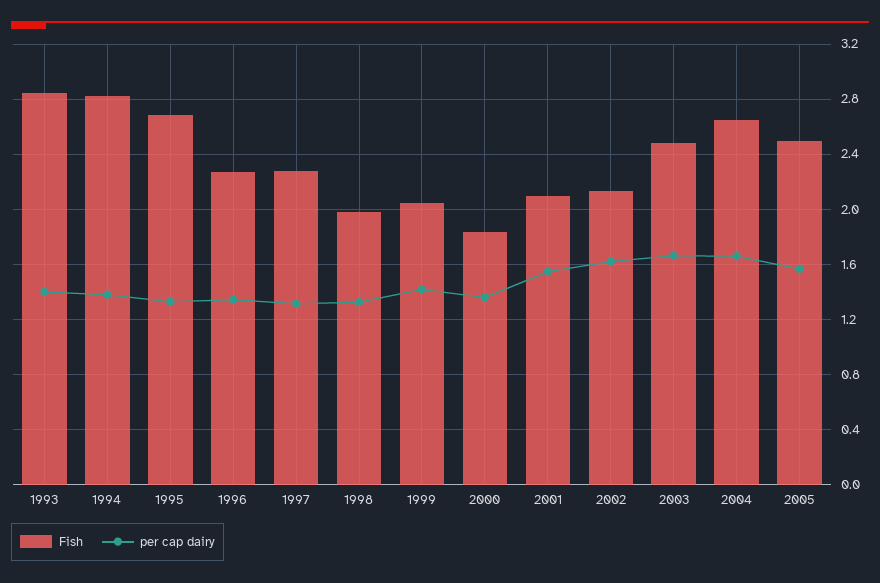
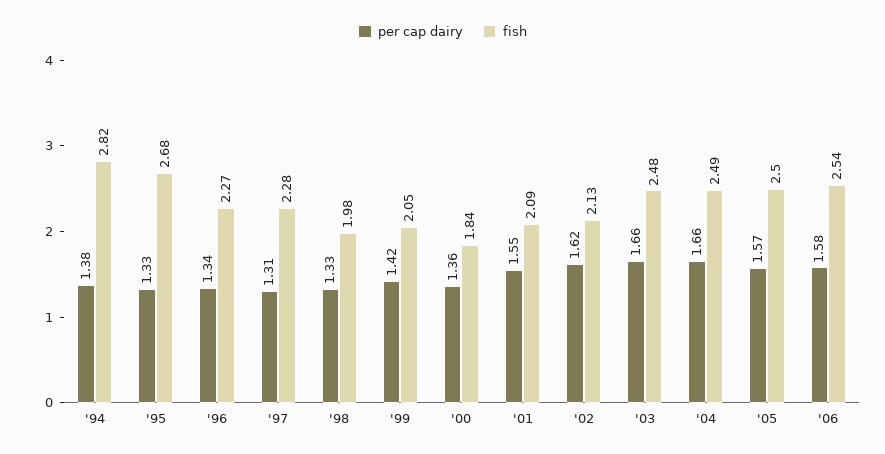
Fish, 1993: 2.85 -> none
per cap dairy, 1993: 1.4 -> none
Fish, 2004: 2.65 -> 2.49
per cap dairy, '06: none -> 1.58
Fish, '06: none -> 2.54

